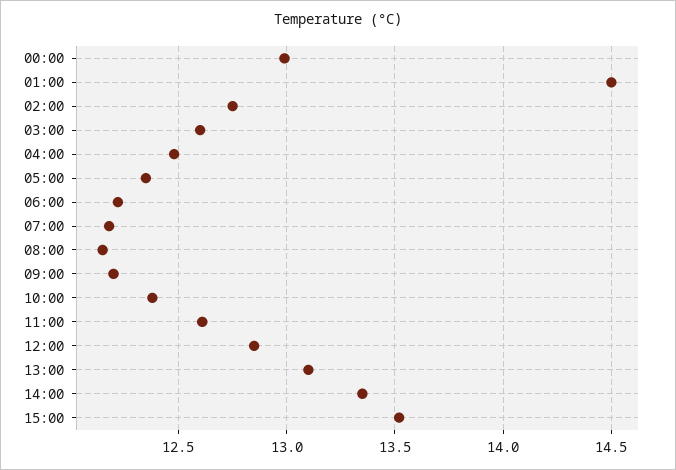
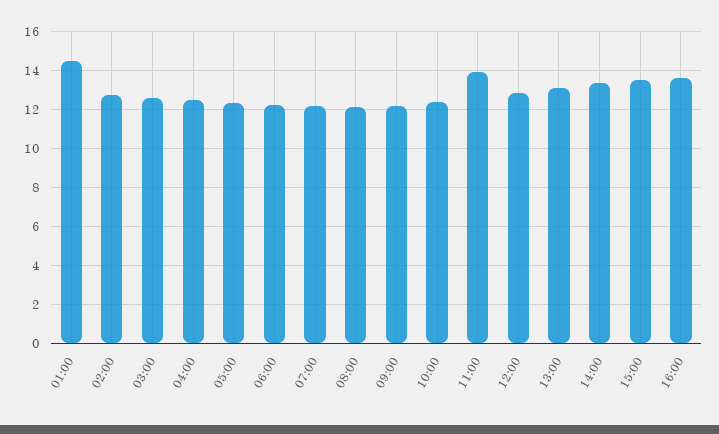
00:00: 13 -> none
11:00: 12.6 -> 14
16:00: none -> 13.5

